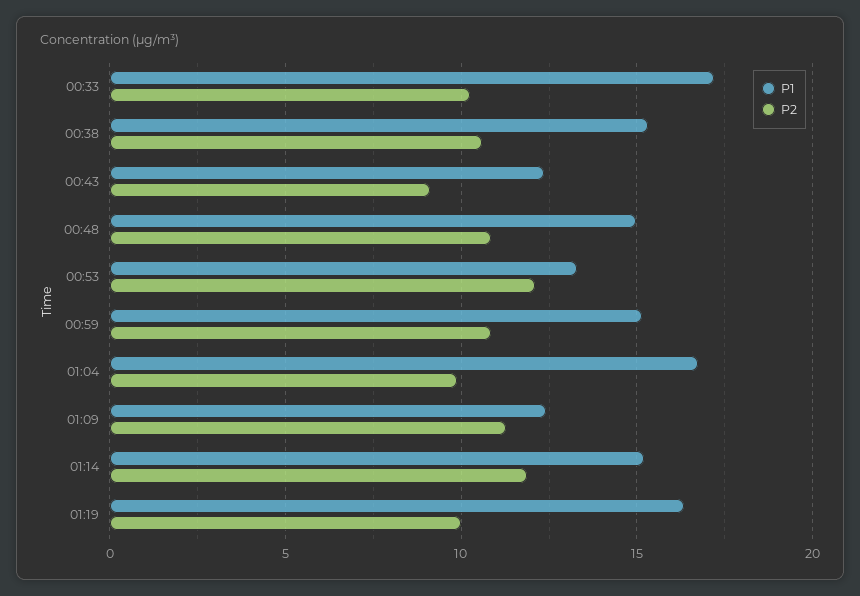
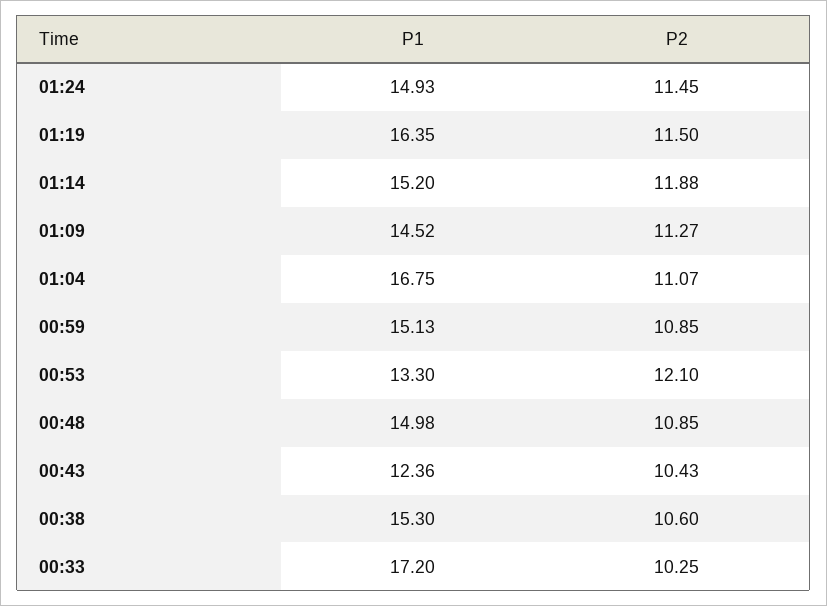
P2, 00:43: 9 -> 10.43
P2, 01:04: 10 -> 11.07
P1, 01:09: 12.5 -> 14.52
P2, 01:19: 10 -> 11.5
P1, 01:24: none -> 14.93
P2, 01:24: none -> 11.45

